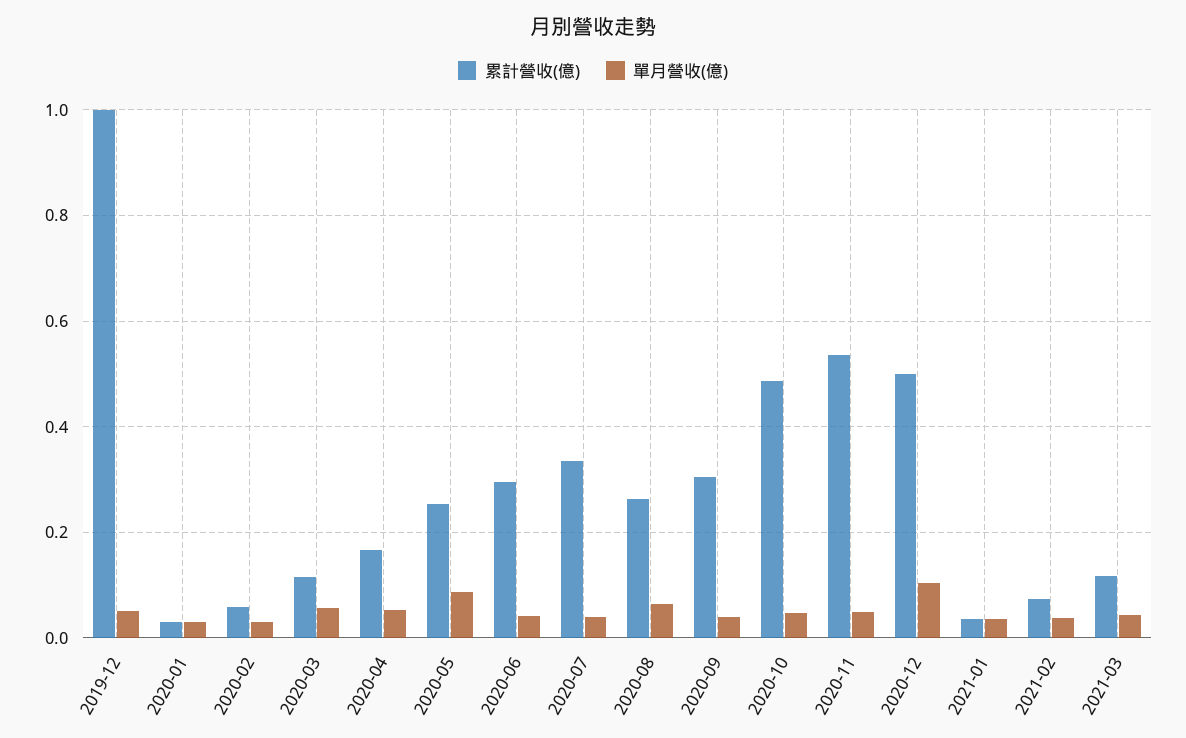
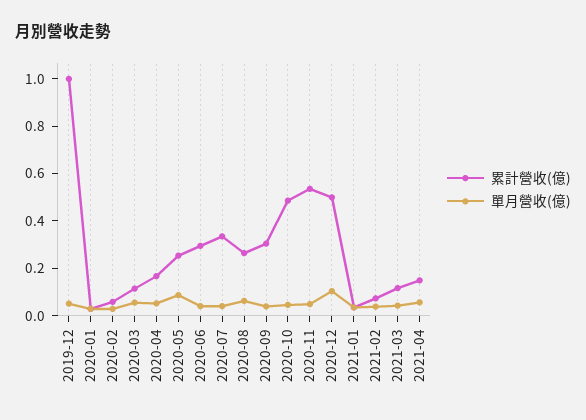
累計營收(億), 2021-04: none -> 0.15
單月營收(億), 2021-04: none -> 0.05

